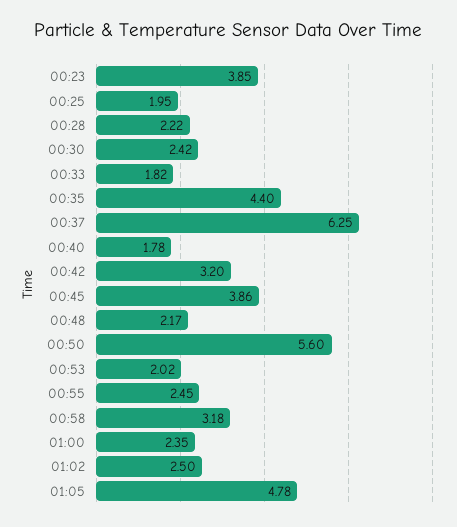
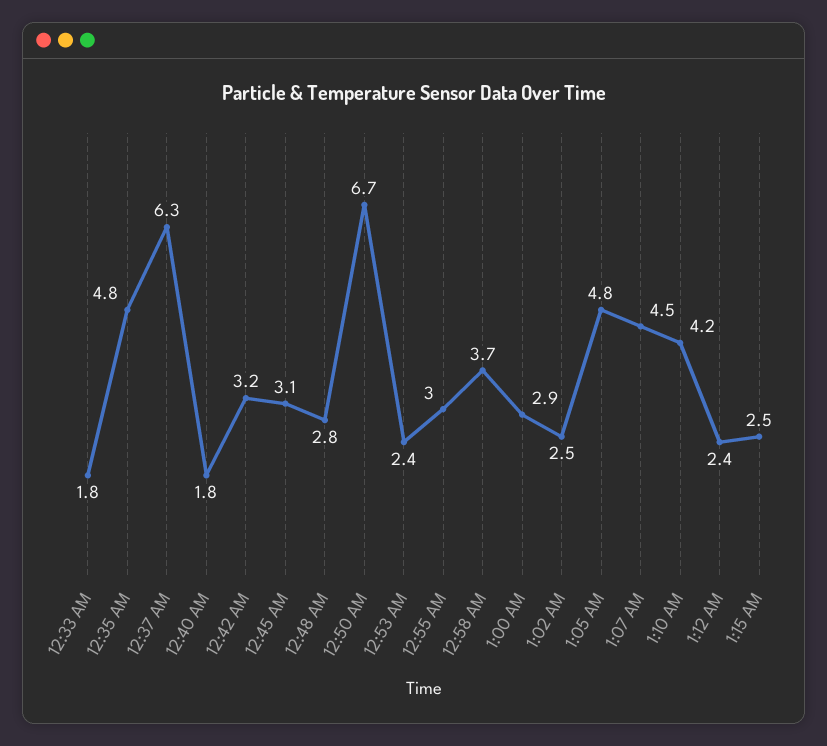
00:23: 3.85 -> none
00:25: 1.95 -> none
00:28: 2.22 -> none
00:30: 2.42 -> none
00:35: 4.4 -> 4.8
00:45: 3.86 -> 3.1
00:48: 2.17 -> 2.8
00:50: 5.6 -> 6.7
00:53: 2.02 -> 2.4
00:55: 2.45 -> 3
00:58: 3.18 -> 3.7
01:00: 2.35 -> 2.9
1:07 AM: none -> 4.5
1:10 AM: none -> 4.2
1:12 AM: none -> 2.4
1:15 AM: none -> 2.5

